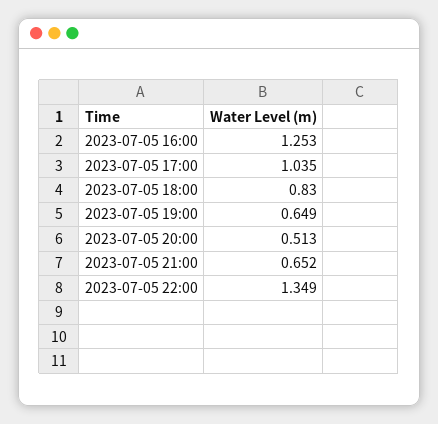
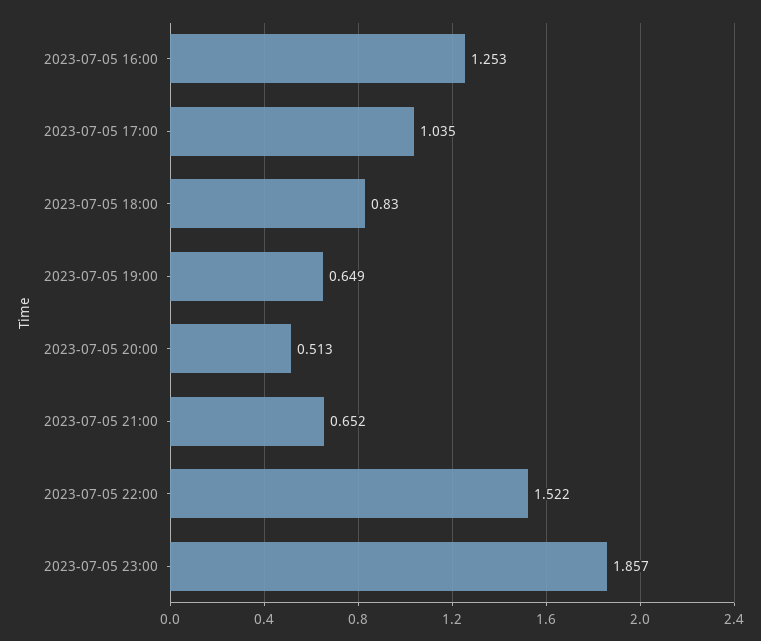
2023-07-05 22:00: 1.349 -> 1.522
2023-07-05 23:00: none -> 1.857

